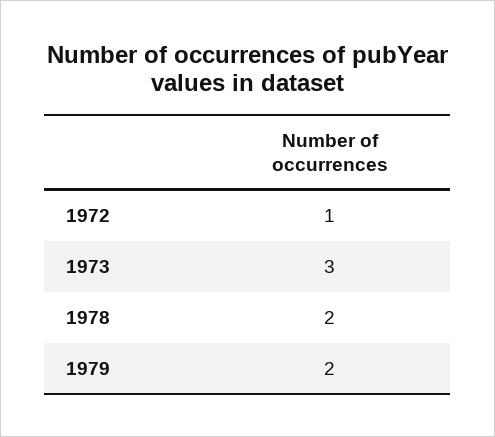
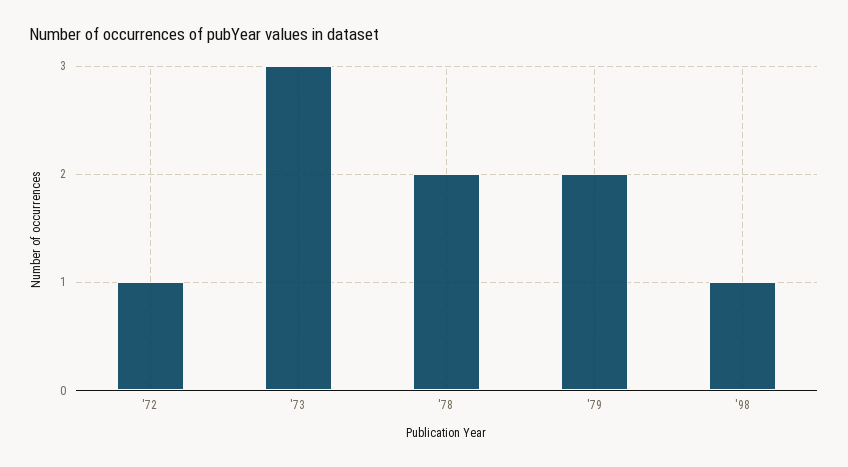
'98: none -> 1

